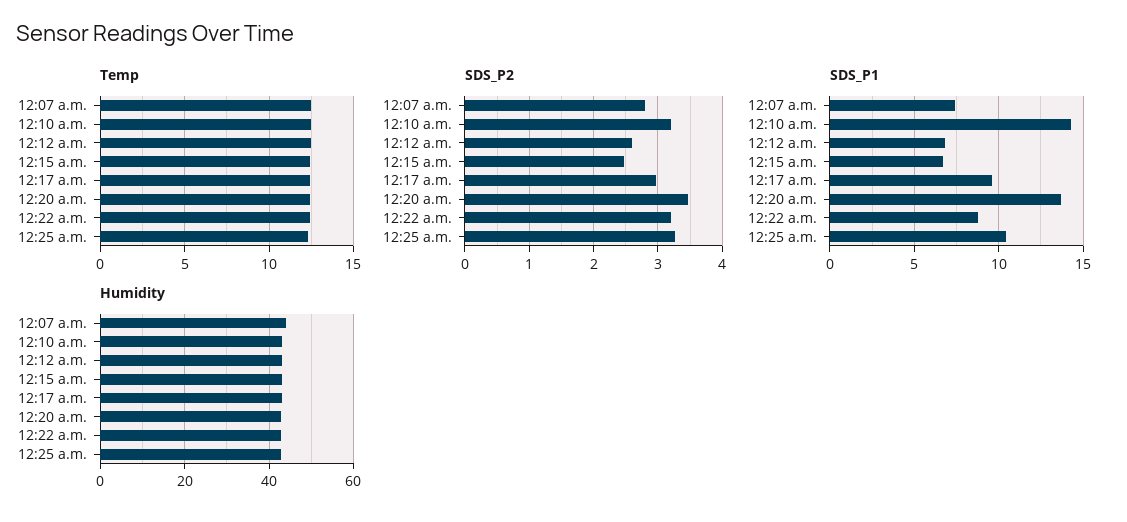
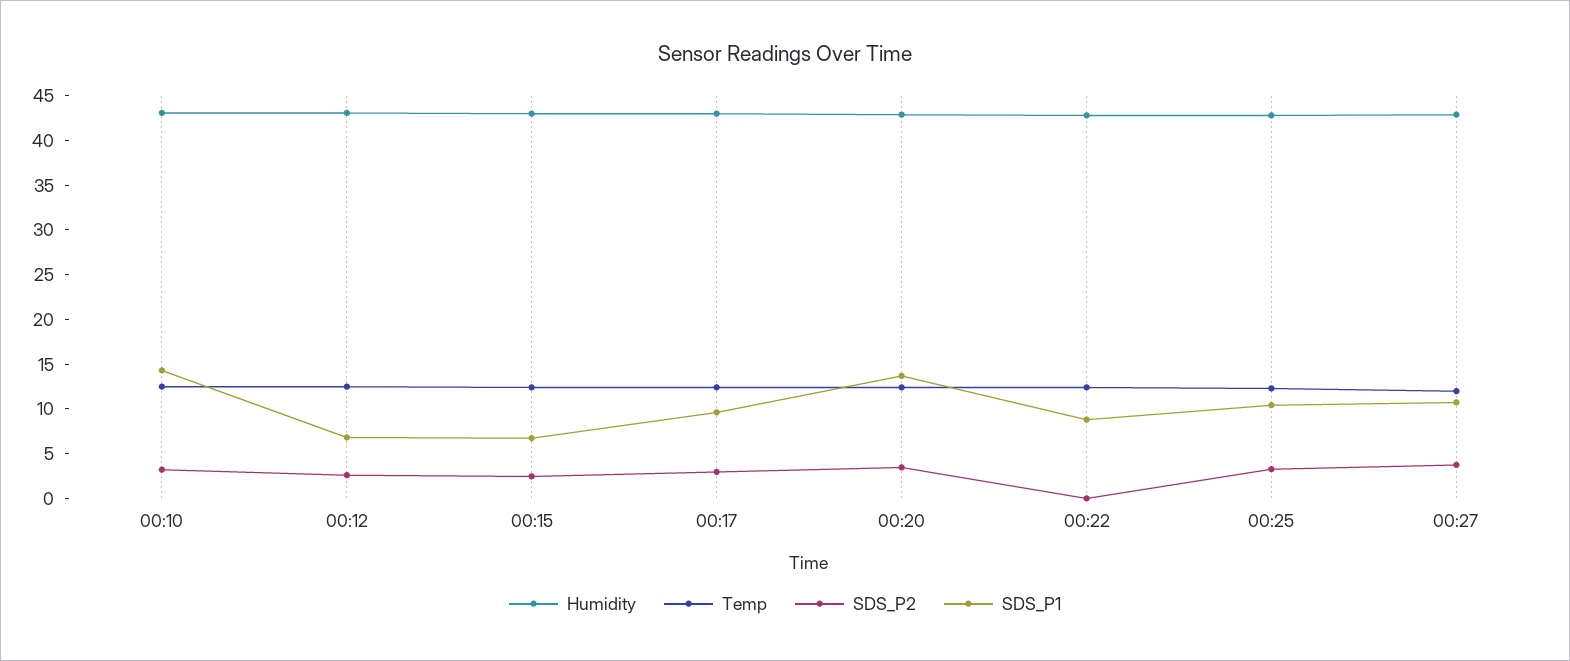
Temp, 12:07 a.m.: 12.5 -> none
SDS_P2, 12:07 a.m.: 2.8 -> none
SDS_P2, 12:22 a.m.: 3.2 -> 0
SDS_P1, 12:07 a.m.: 7.5 -> none
Humidity, 12:07 a.m.: 44 -> none
Humidity, 00:27: none -> 43
Temp, 00:27: none -> 12
SDS_P2, 00:27: none -> 4
SDS_P1, 00:27: none -> 11

